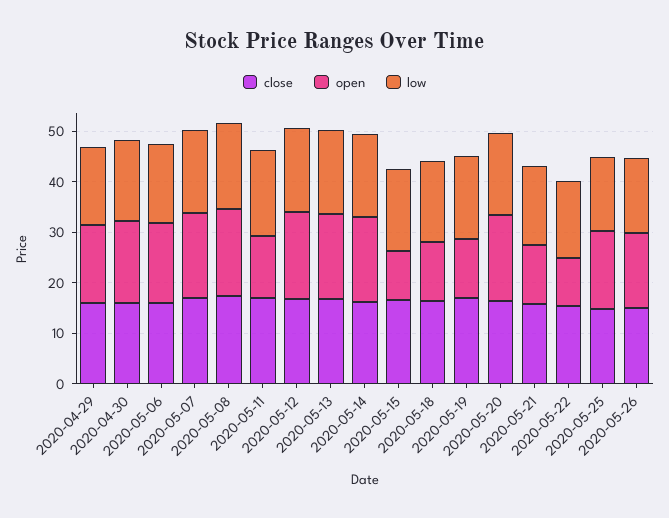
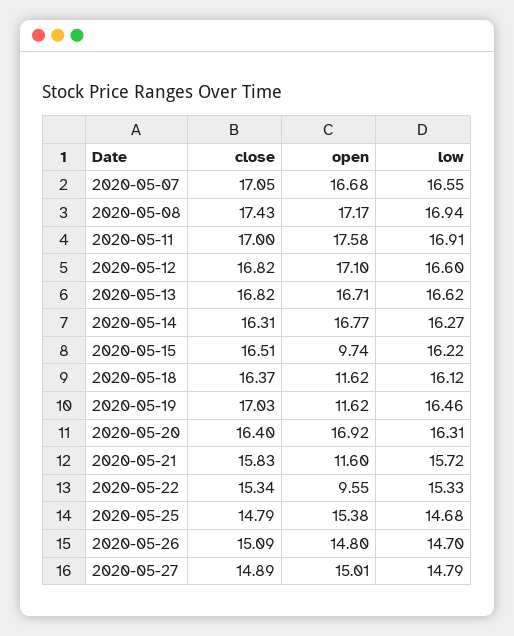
close, 2020-04-29: 16 -> none
open, 2020-04-29: 16 -> none
low, 2020-04-29: 16 -> none
close, 2020-04-30: 16 -> none
open, 2020-04-30: 16 -> none
low, 2020-04-30: 16 -> none
close, 2020-05-06: 16 -> none
open, 2020-05-06: 16 -> none
low, 2020-05-06: 16 -> none
open, 2020-05-11: 12 -> 17.58
close, 2020-05-27: none -> 14.89
open, 2020-05-27: none -> 15.01
low, 2020-05-27: none -> 14.79

